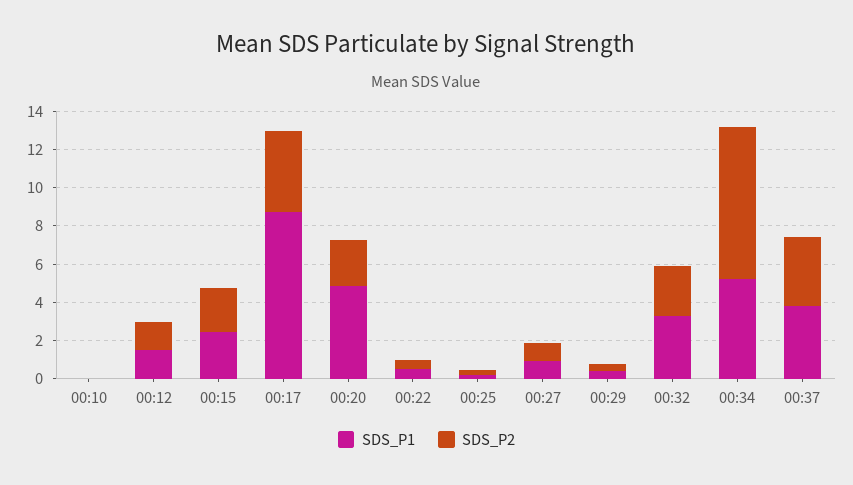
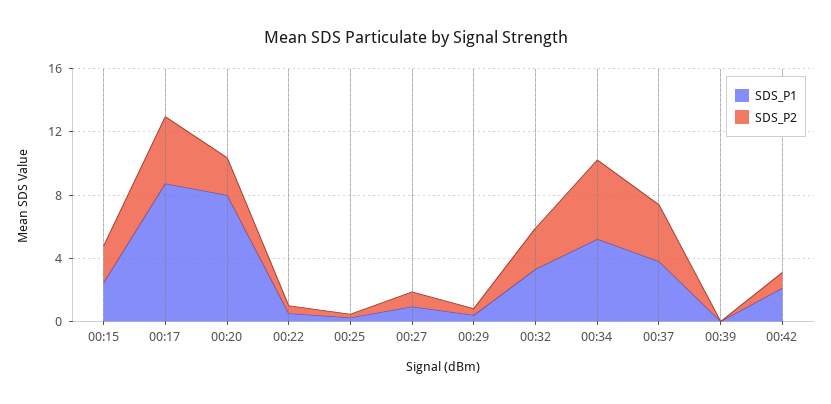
SDS_P1, 00:10: 0 -> none
SDS_P2, 00:10: 0 -> none
SDS_P1, 00:12: 1.5 -> none
SDS_P2, 00:12: 1.5 -> none
SDS_P1, 00:20: 5 -> 8
SDS_P2, 00:34: 8 -> 5
SDS_P1, 00:39: none -> 0
SDS_P2, 00:39: none -> 0
SDS_P1, 00:42: none -> 2
SDS_P2, 00:42: none -> 1

